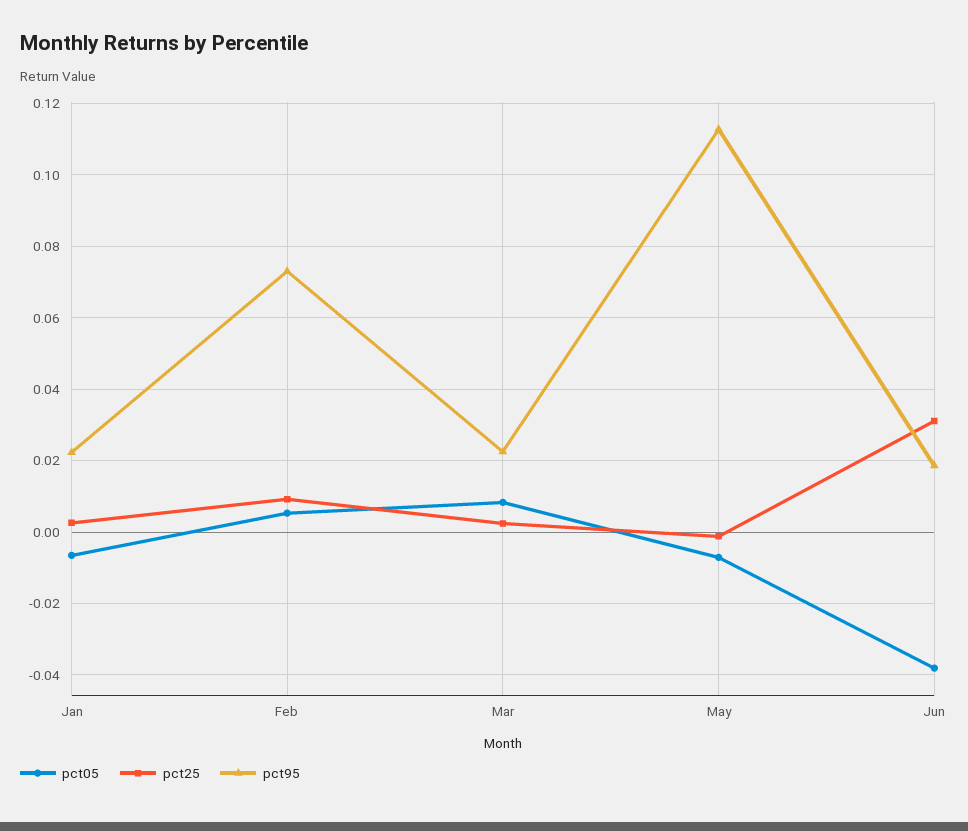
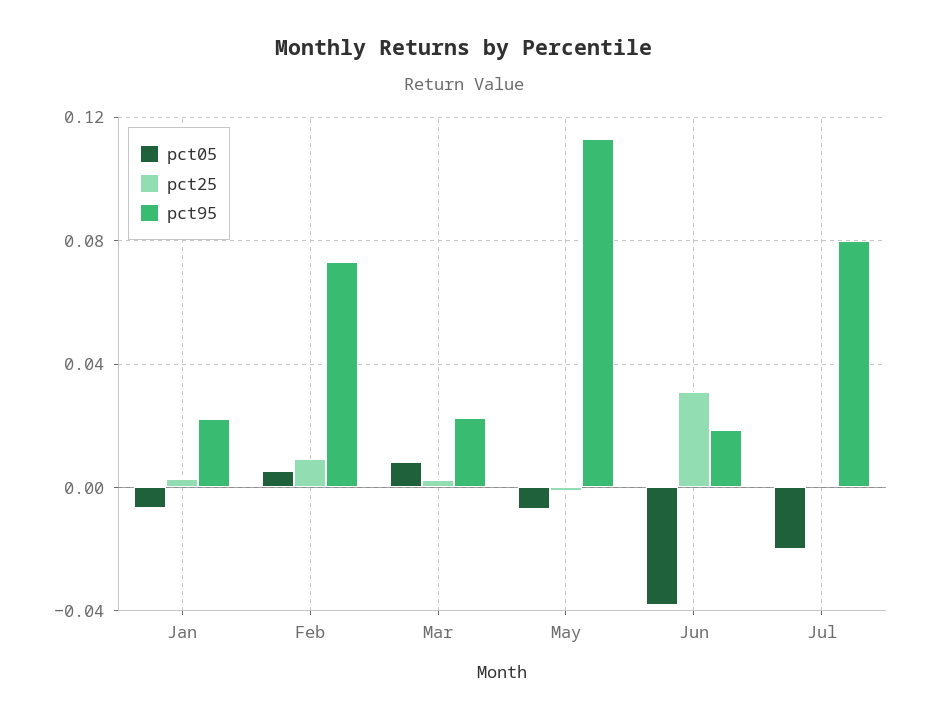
pct05, Jul: none -> -0.02
pct25, Jul: none -> 0
pct95, Jul: none -> 0.08

